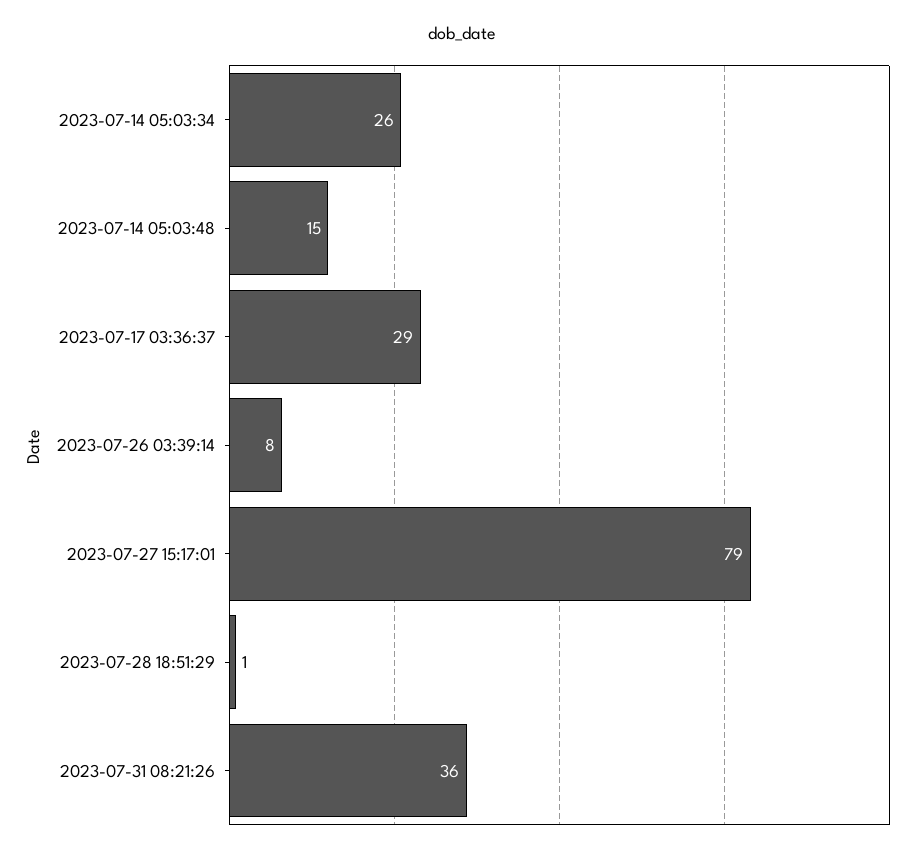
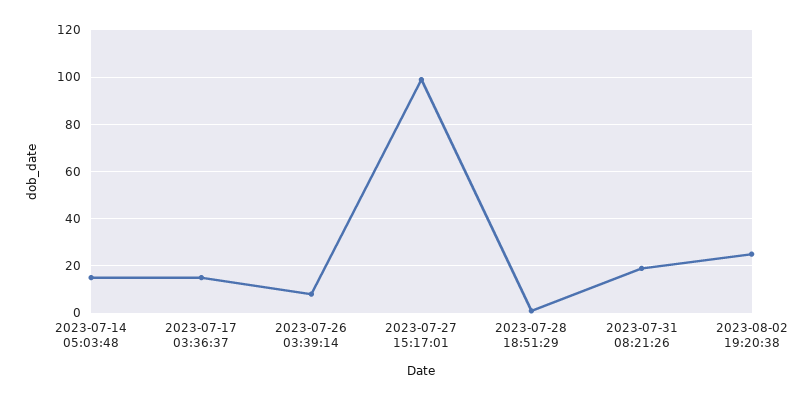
2023-07-14 05:03:34: 26 -> none
2023-07-17 03:36:37: 29 -> 15
2023-07-27 15:17:01: 79 -> 100
2023-07-31 08:21:26: 36 -> 20
2023-08-02 19:20:38: none -> 25

